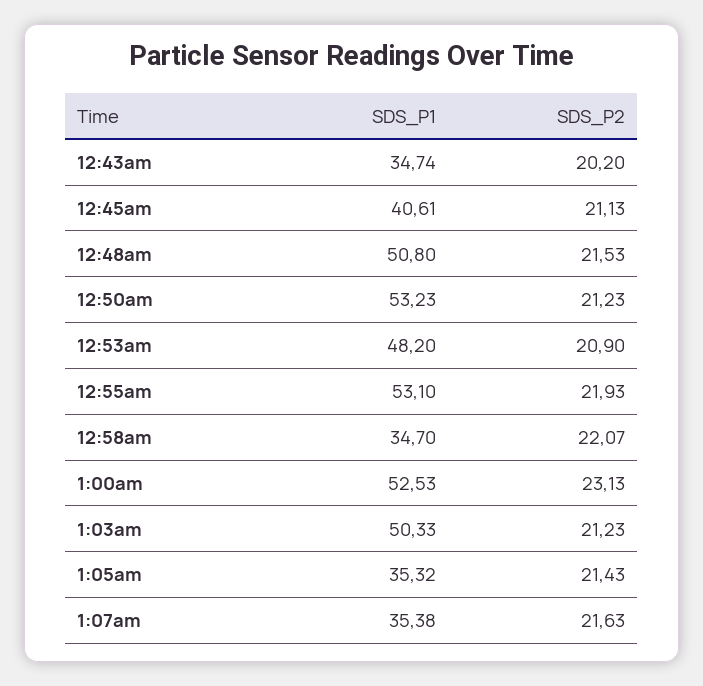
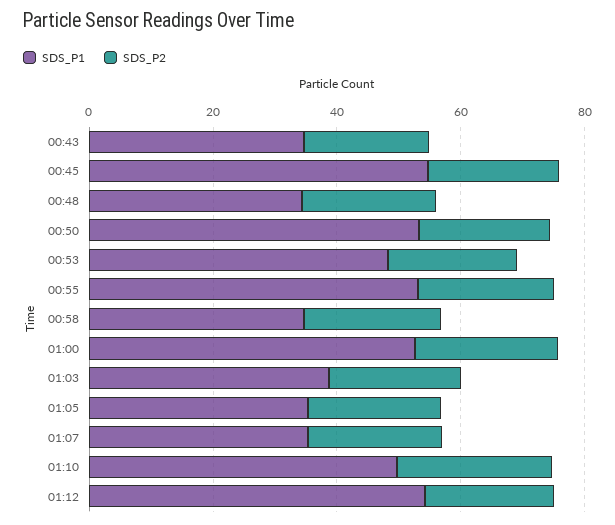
SDS_P1, 12:45am: 40.61 -> 55
SDS_P1, 12:48am: 50.8 -> 35
SDS_P1, 1:03am: 50.33 -> 40
SDS_P1, 01:10: none -> 50
SDS_P2, 01:10: none -> 25
SDS_P1, 01:12: none -> 55
SDS_P2, 01:12: none -> 20

